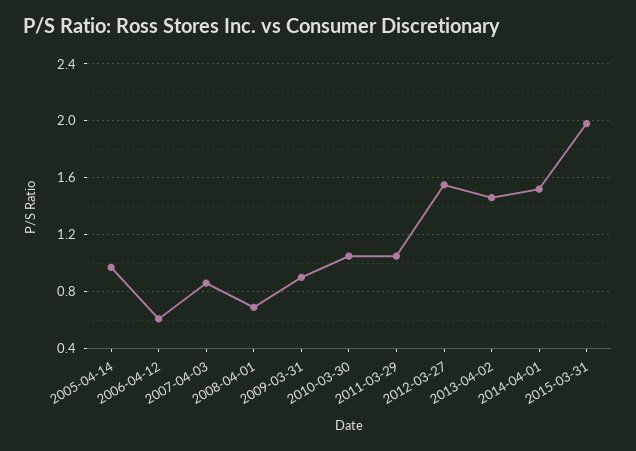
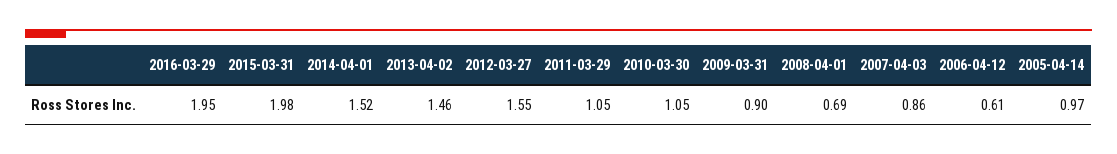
2016-03-29: none -> 1.95

